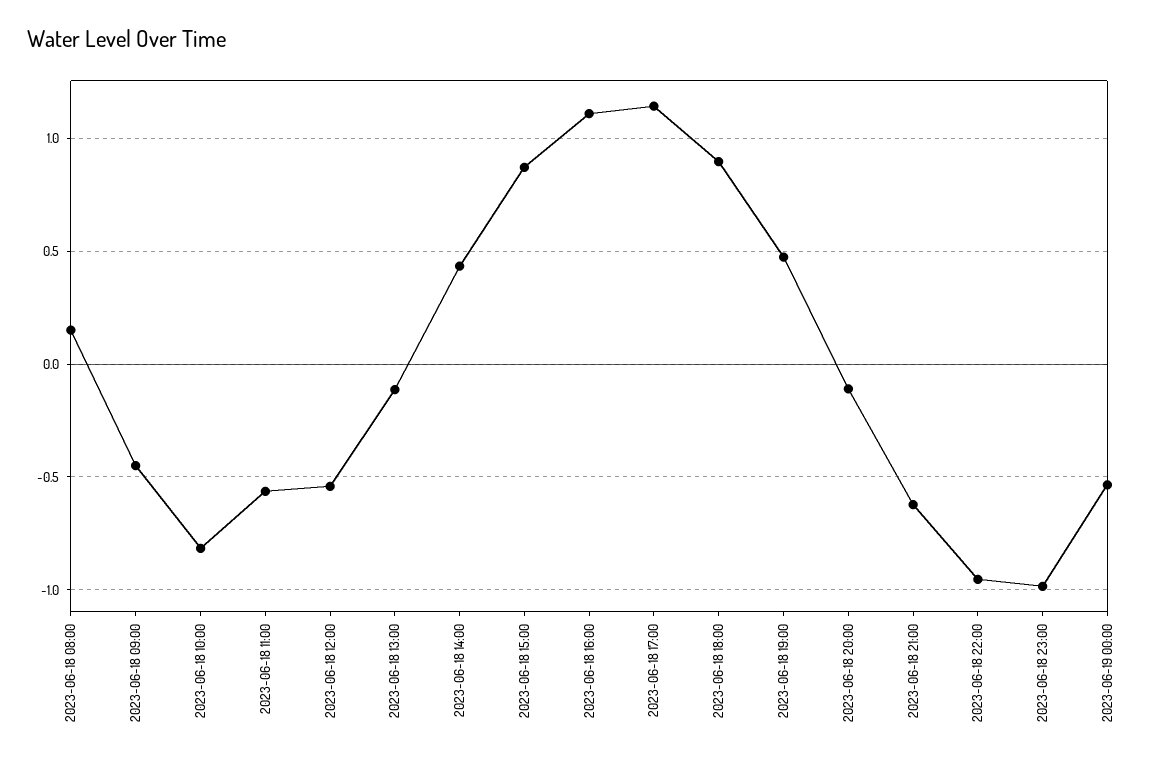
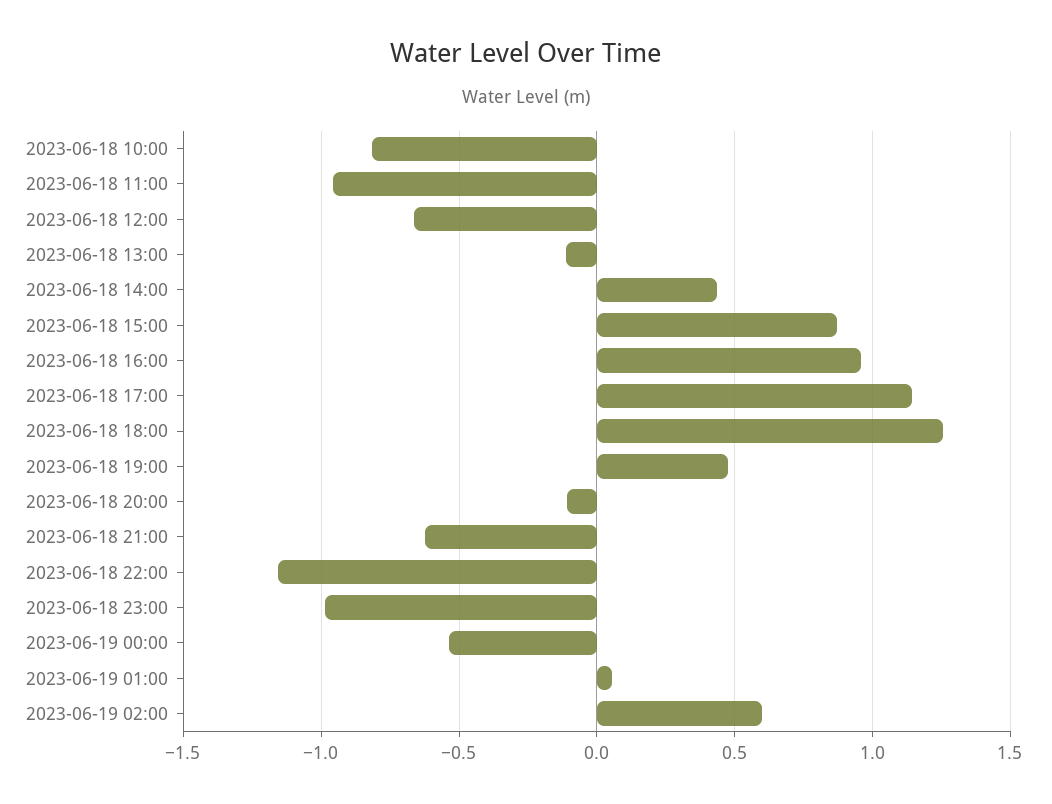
2023-06-18 08:00: 0.15 -> none
2023-06-18 09:00: -0.45 -> none
2023-06-18 11:00: -0.55 -> -0.95
2023-06-18 12:00: -0.55 -> -0.65
2023-06-18 16:00: 1.1 -> 0.95
2023-06-18 18:00: 0.9 -> 1.25
2023-06-18 22:00: -0.95 -> -1.15
2023-06-19 01:00: none -> 0.05
2023-06-19 02:00: none -> 0.6

